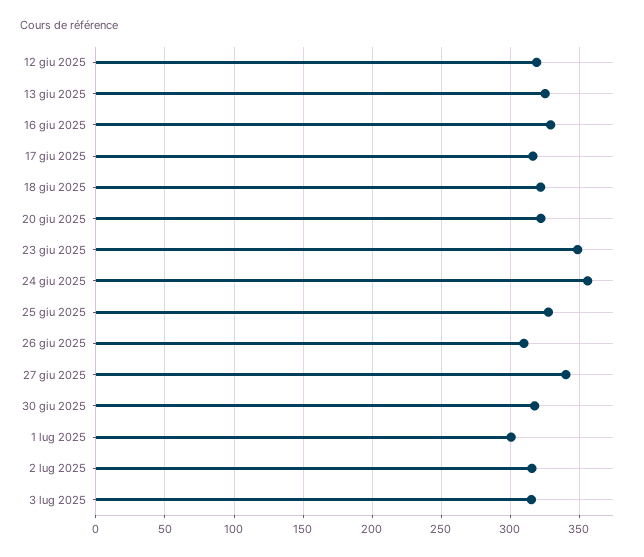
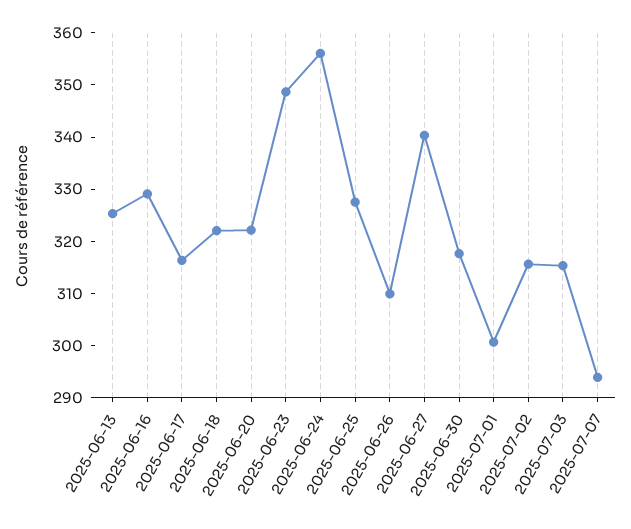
12 giu 2025: 320 -> none
2025-07-07: none -> 294

